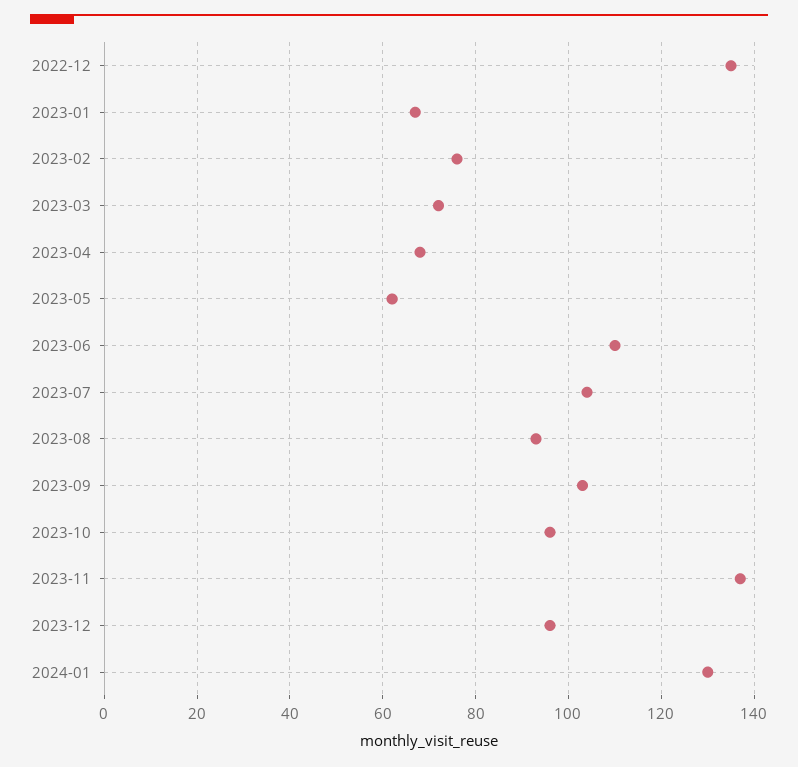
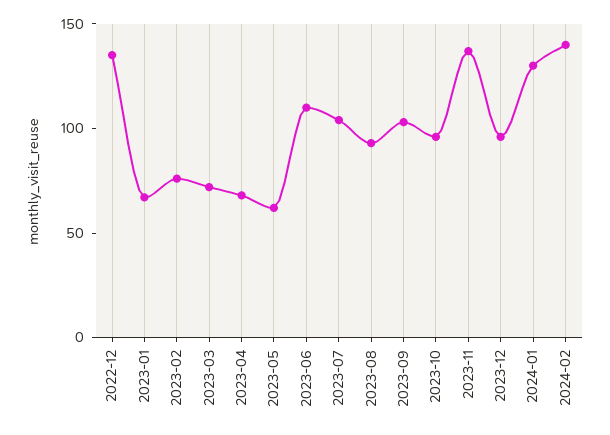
2024-02: none -> 140

